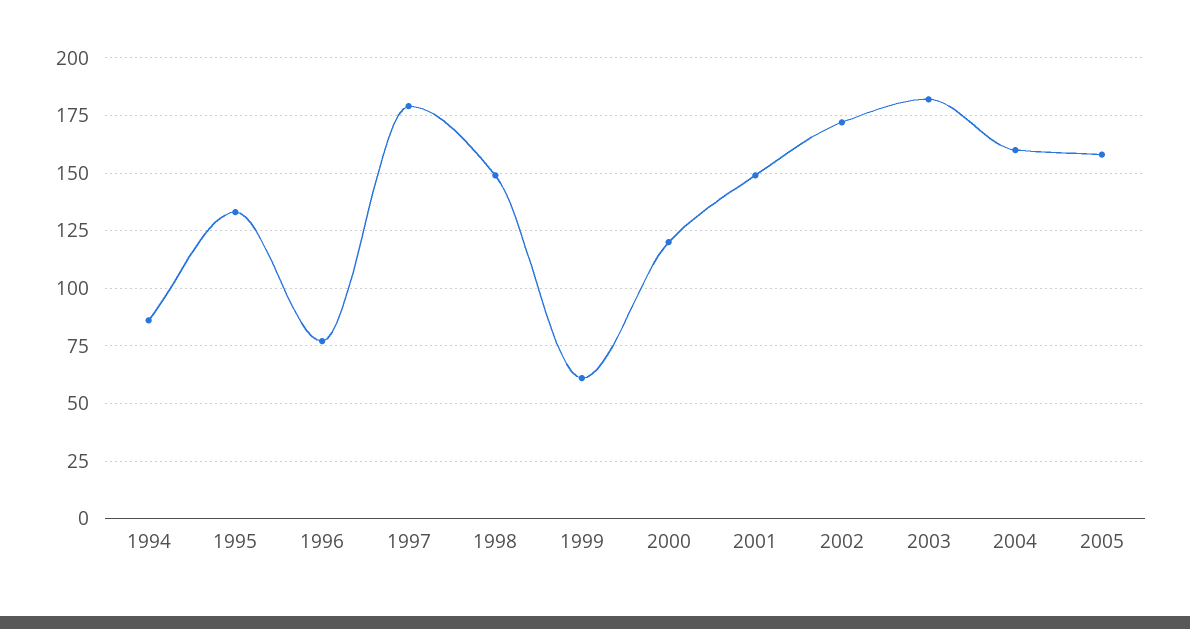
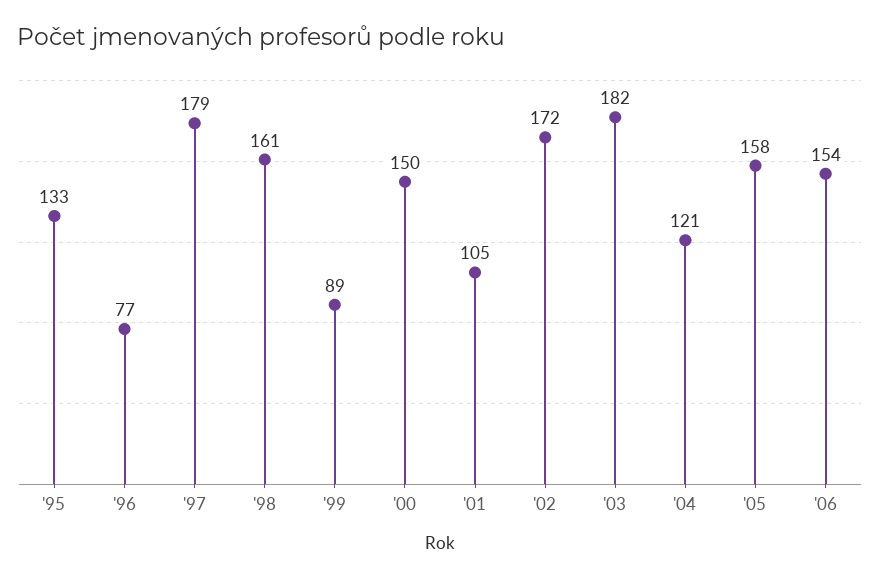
1994: 85 -> none
1998: 150 -> 161
1999: 60 -> 89
2000: 120 -> 150
2001: 150 -> 105
2004: 160 -> 121
'06: none -> 154

